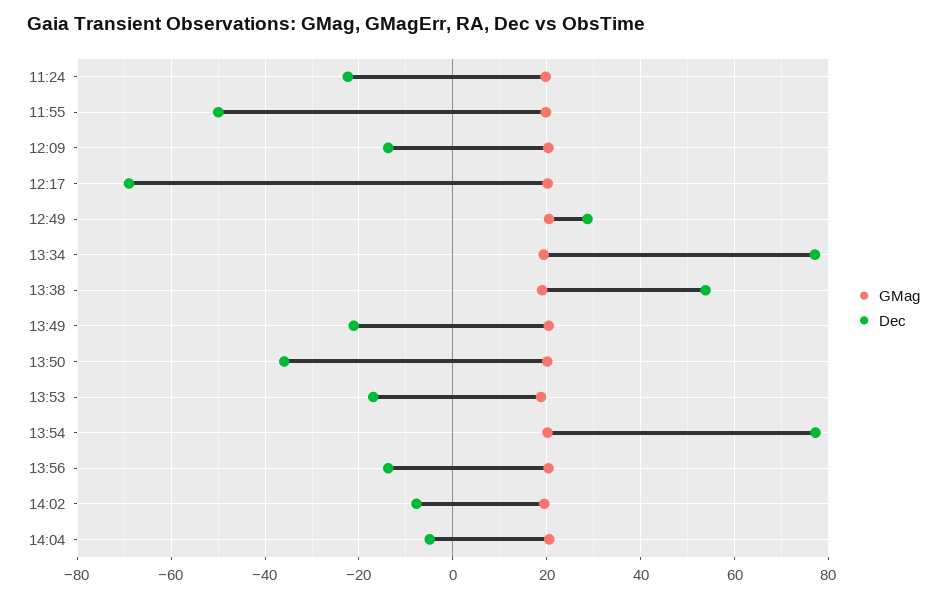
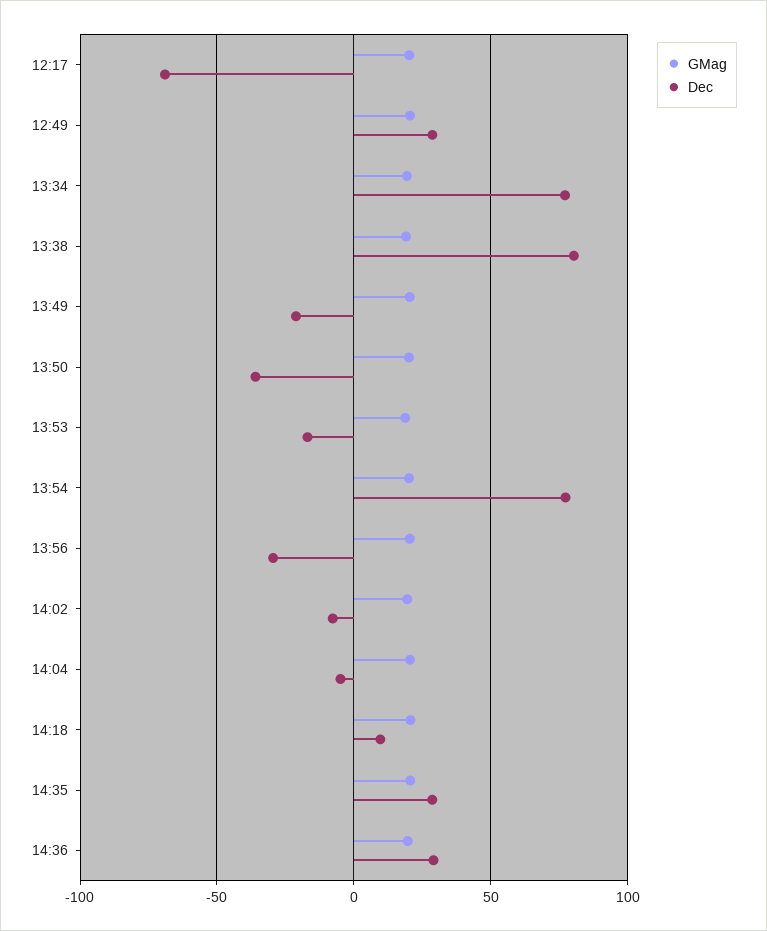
GMag, 11:24: 20 -> none
Dec, 11:24: -22 -> none
GMag, 11:55: 20 -> none
Dec, 11:55: -50 -> none
GMag, 12:09: 20 -> none
Dec, 12:09: -14 -> none
Dec, 13:38: 54 -> 80
Dec, 13:56: -14 -> -30
GMag, 14:18: none -> 20
Dec, 14:18: none -> 10
GMag, 14:35: none -> 20
Dec, 14:35: none -> 30
GMag, 14:36: none -> 20
Dec, 14:36: none -> 30

